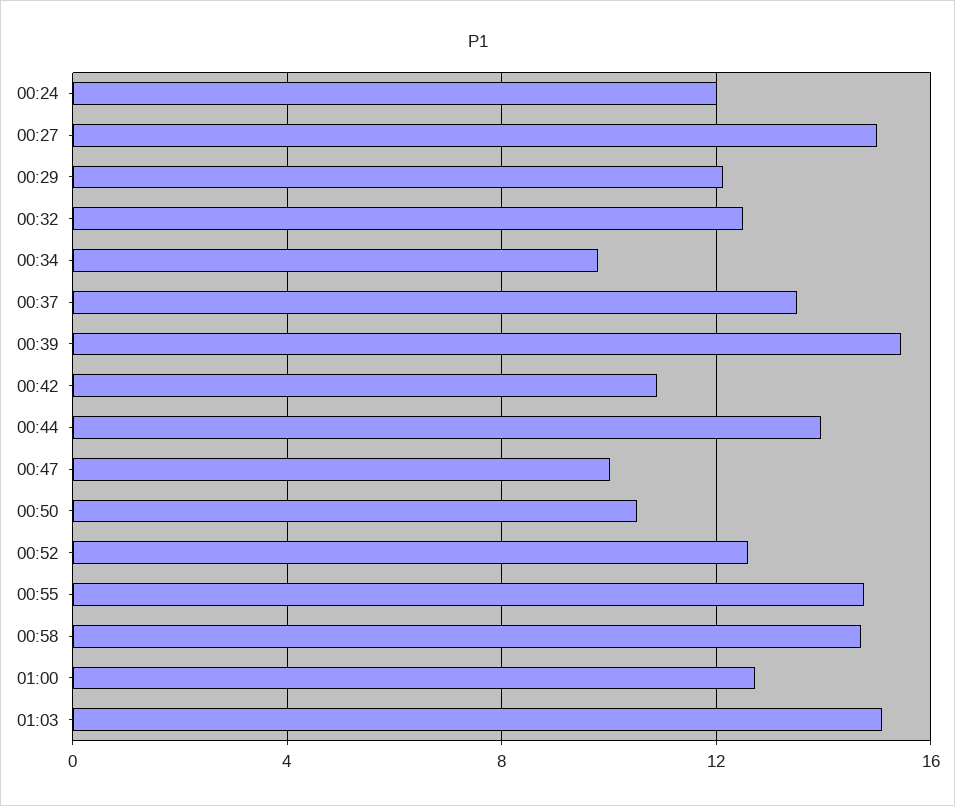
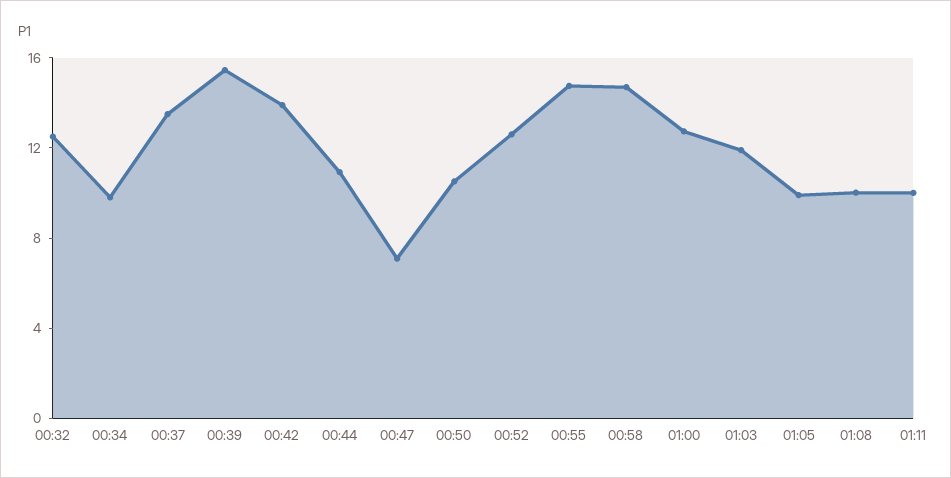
00:24: 12 -> none
00:27: 15 -> none
00:29: 12 -> none
00:42: 11 -> 14
00:44: 14 -> 11
00:47: 10 -> 7
01:03: 15 -> 12
01:05: none -> 10
01:08: none -> 10
01:11: none -> 10

